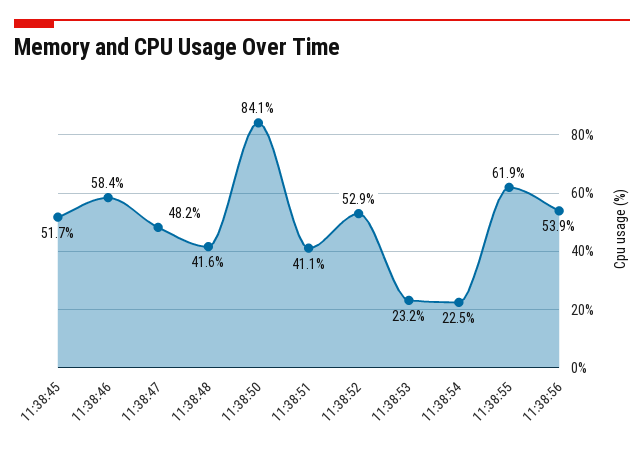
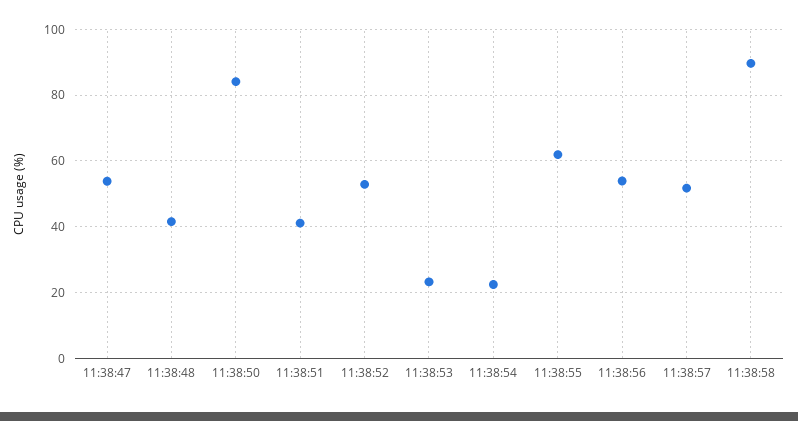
11:38:45: 51.7 -> none
11:38:46: 58.4 -> none
11:38:47: 48.2 -> 54
11:38:57: none -> 52
11:38:58: none -> 90

